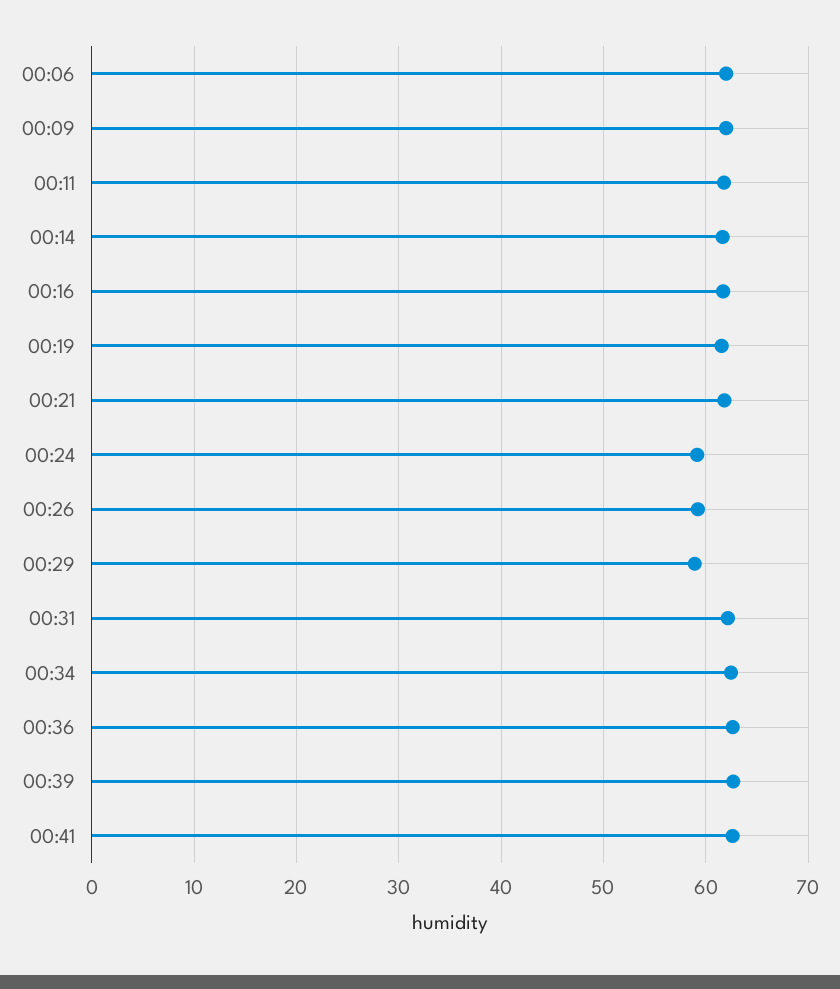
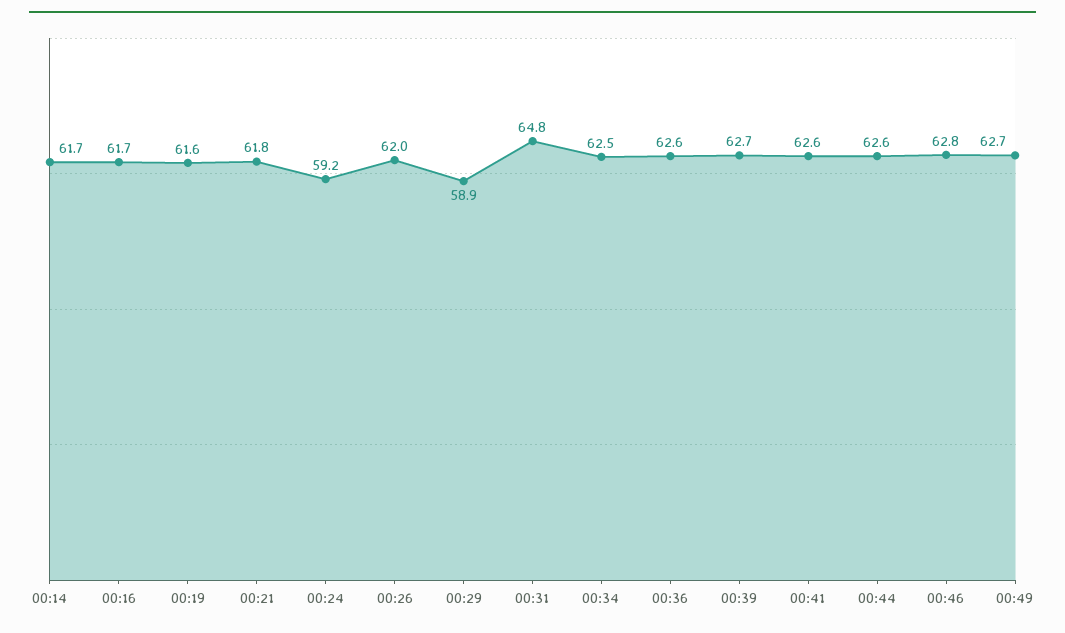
00:06: 62 -> none
00:09: 62 -> none
00:11: 62 -> none
00:26: 59 -> 62
00:31: 62 -> 64.8
00:44: none -> 62.6
00:46: none -> 62.8
00:49: none -> 62.7

